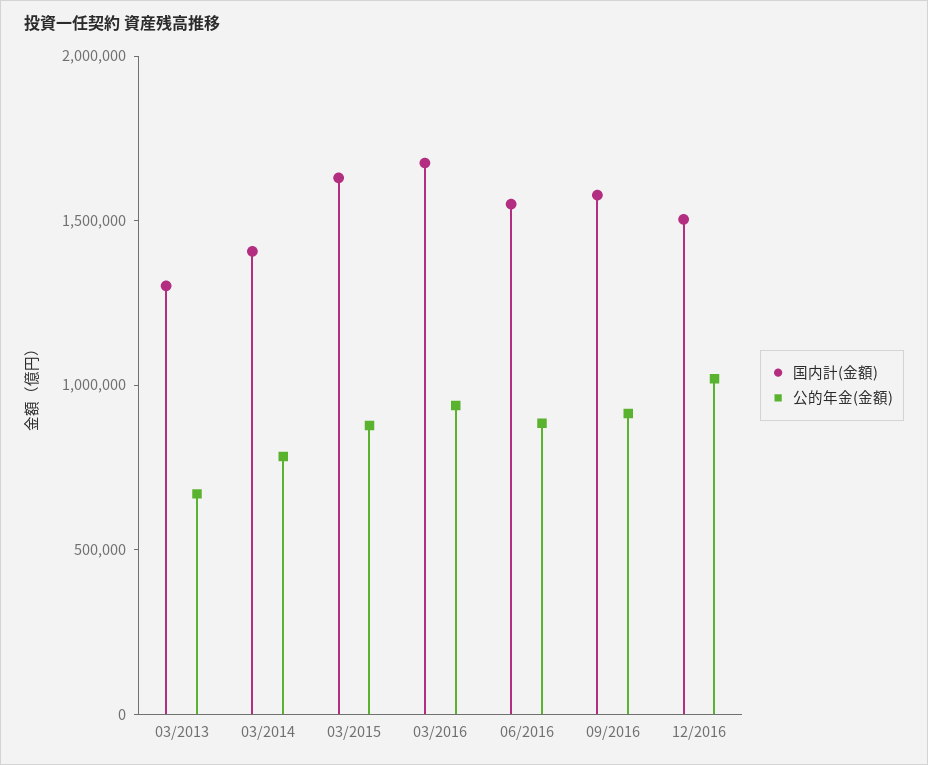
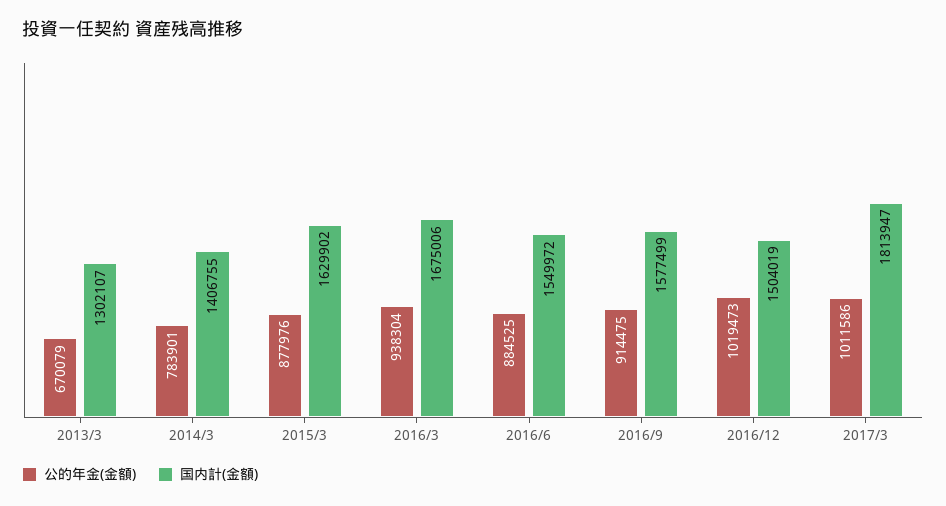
公的年金(金額), 2017/3: none -> 1011586
国内計(金額), 2017/3: none -> 1813947

